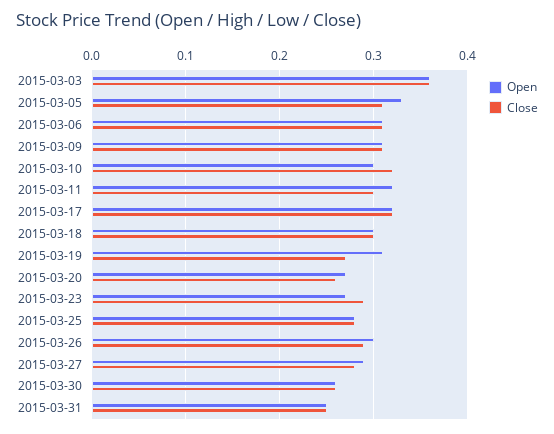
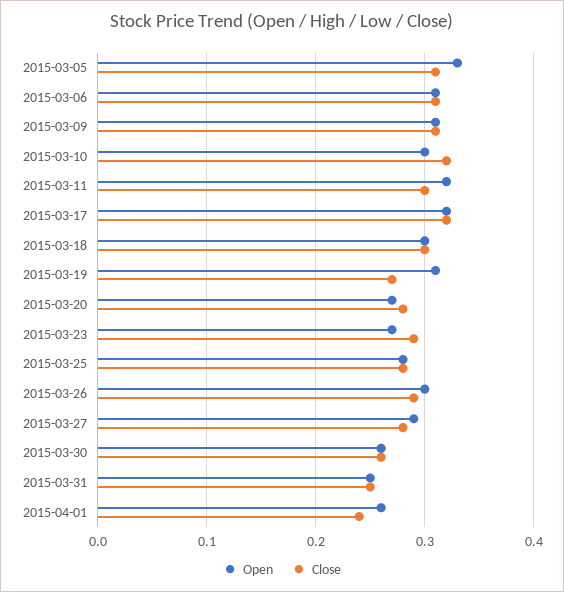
Open, 2015-03-03: 0.36 -> none
Close, 2015-03-03: 0.36 -> none
Close, 2015-03-20: 0.26 -> 0.28
Open, 2015-04-01: none -> 0.26
Close, 2015-04-01: none -> 0.24

